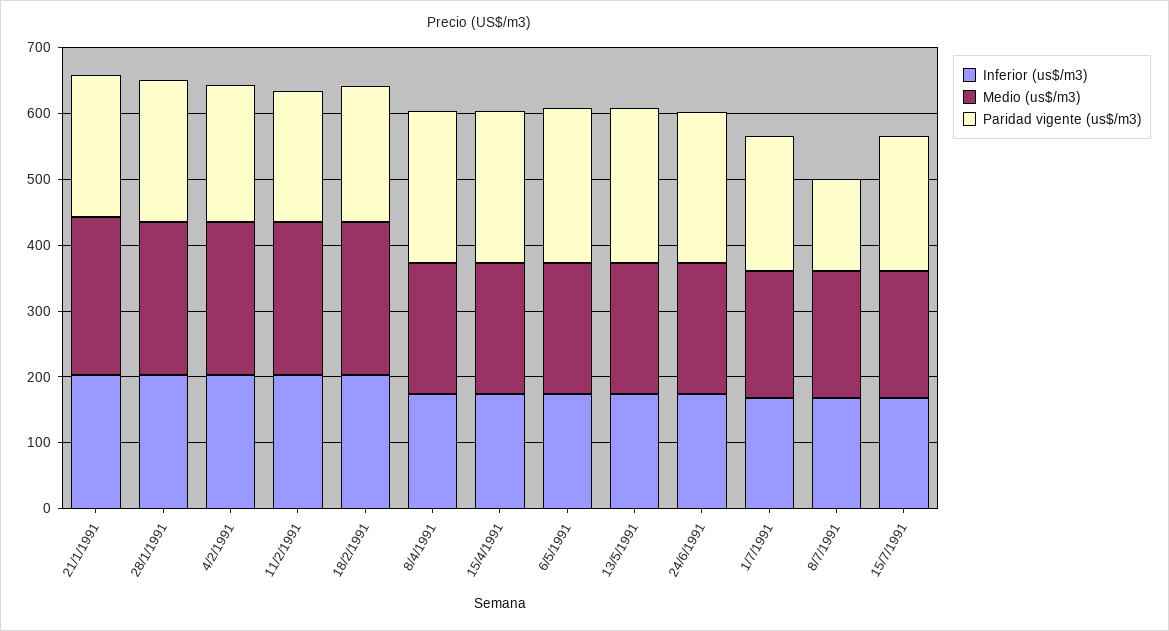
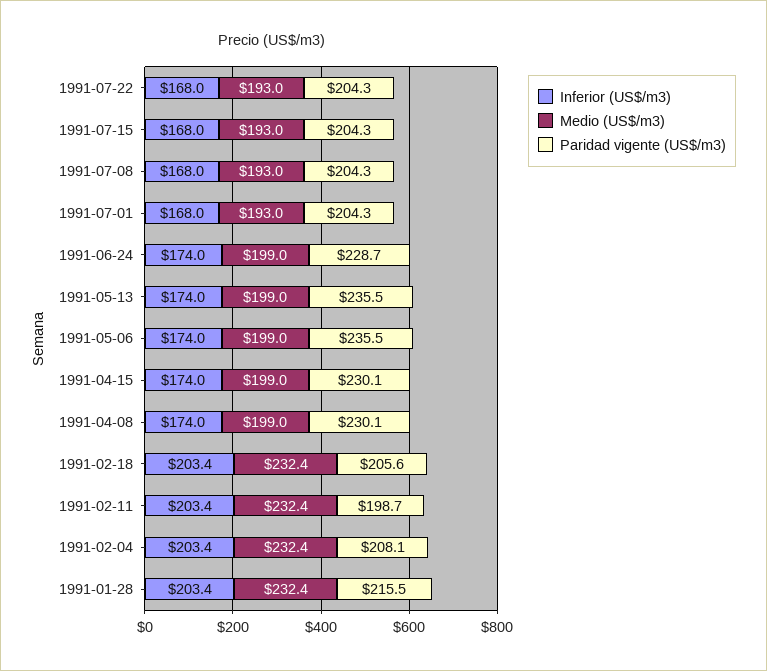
Inferior (us$/m3), 21/1/1991: 200 -> none
Medio (us$/m3), 21/1/1991: 240 -> none
Paridad vigente (us$/m3), 21/1/1991: 220 -> none
Paridad vigente (us$/m3), 8/7/1991: 140 -> 204.3
Inferior (us$/m3), 1991-07-22: none -> 168
Medio (us$/m3), 1991-07-22: none -> 193
Paridad vigente (us$/m3), 1991-07-22: none -> 204.3

